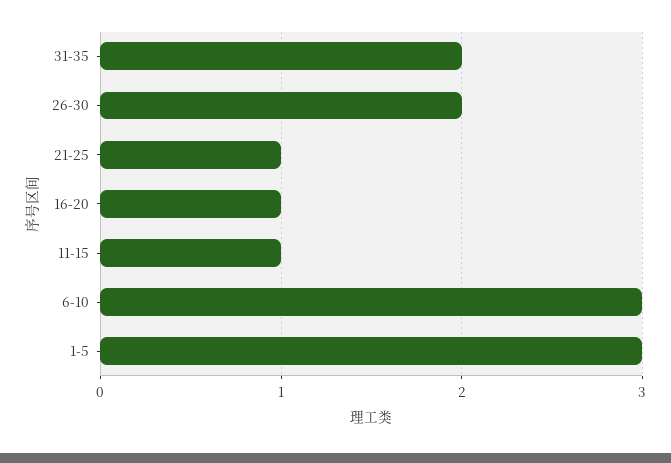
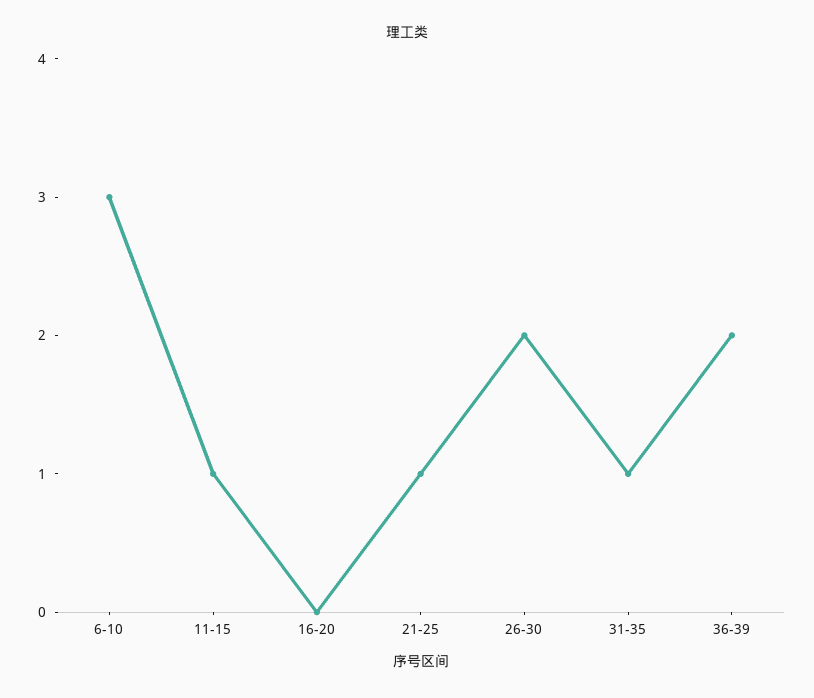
31-35: 2 -> 1
16-20: 1 -> 0
1-5: 3 -> none
36-39: none -> 2

